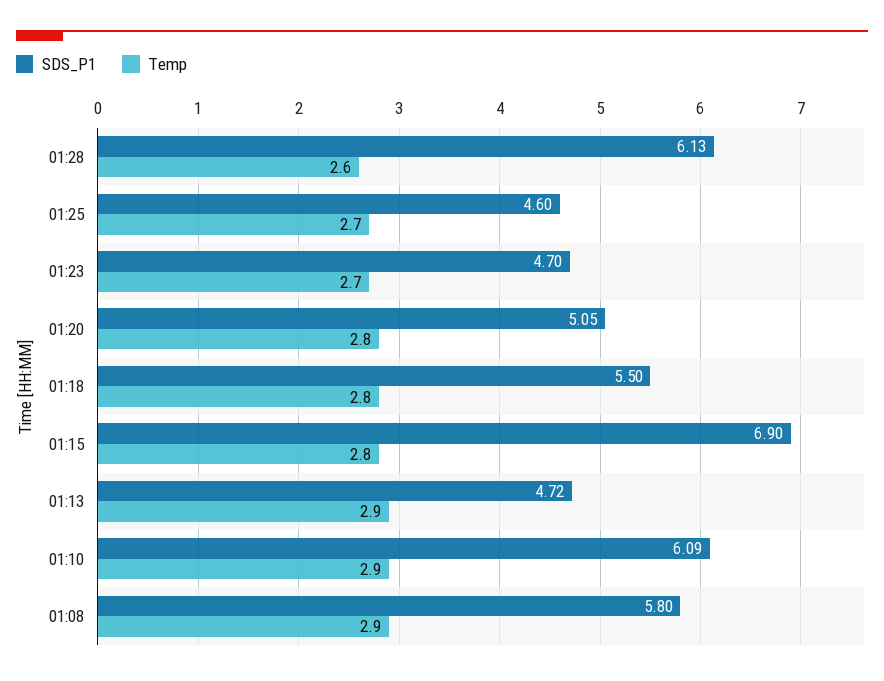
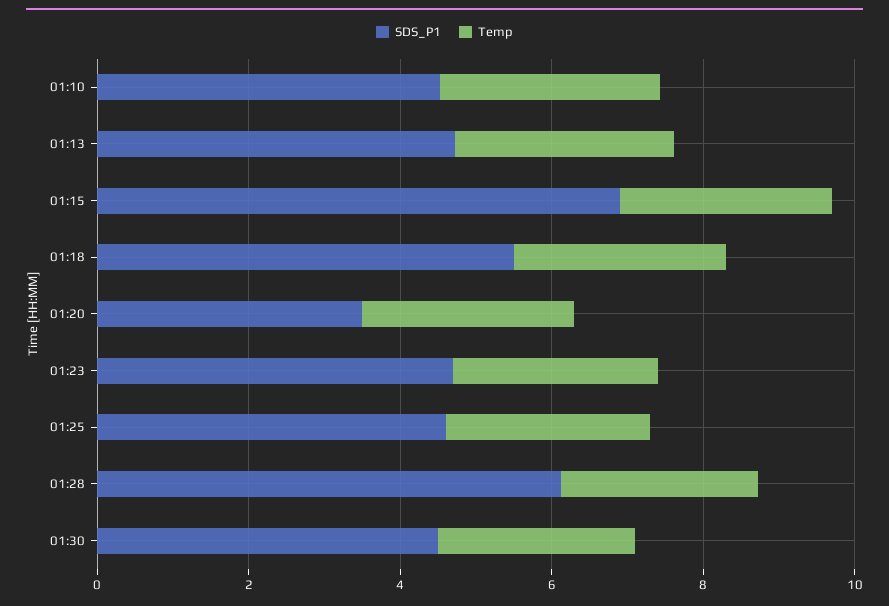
SDS_P1, 01:20: 5.05 -> 3.5
SDS_P1, 01:10: 6.09 -> 4.5
SDS_P1, 01:08: 5.8 -> none
Temp, 01:08: 2.9 -> none
SDS_P1, 01:30: none -> 4.5
Temp, 01:30: none -> 2.5

